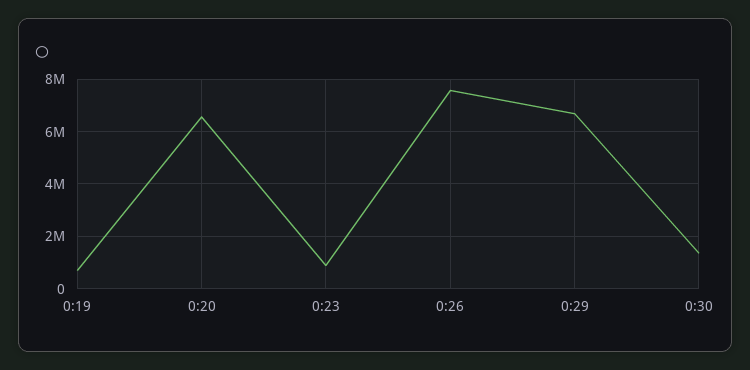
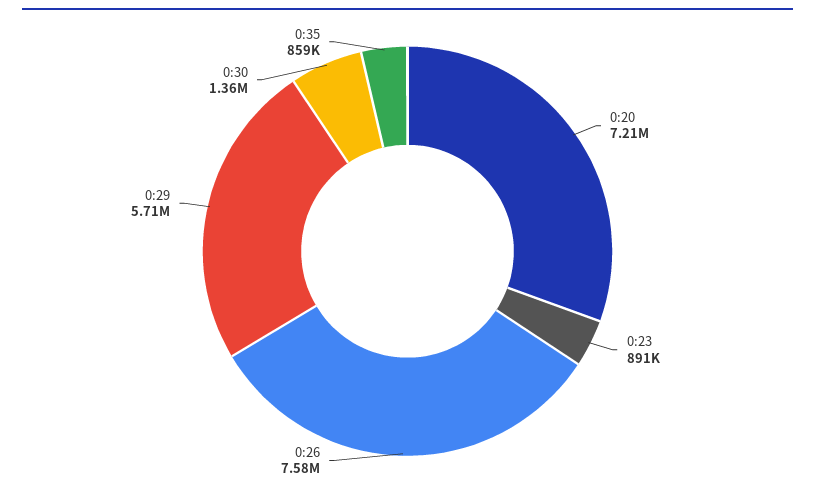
0:19: 750000 -> none
0:20: 6500000 -> 7210000
0:29: 6750000 -> 5710000
0:35: none -> 859000

